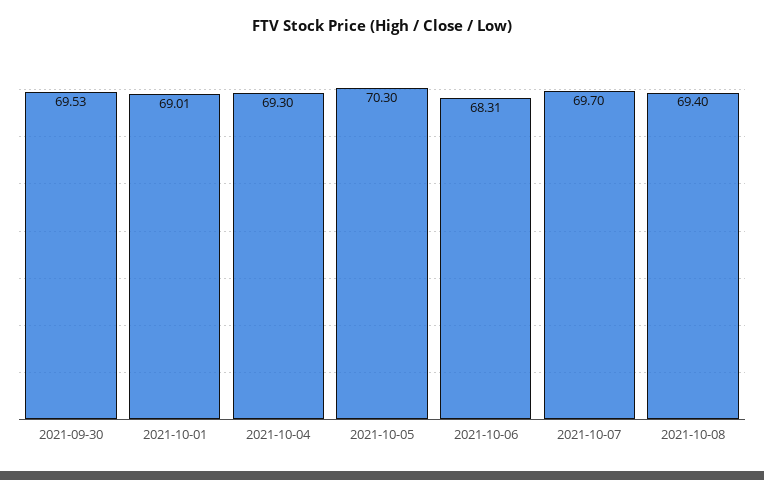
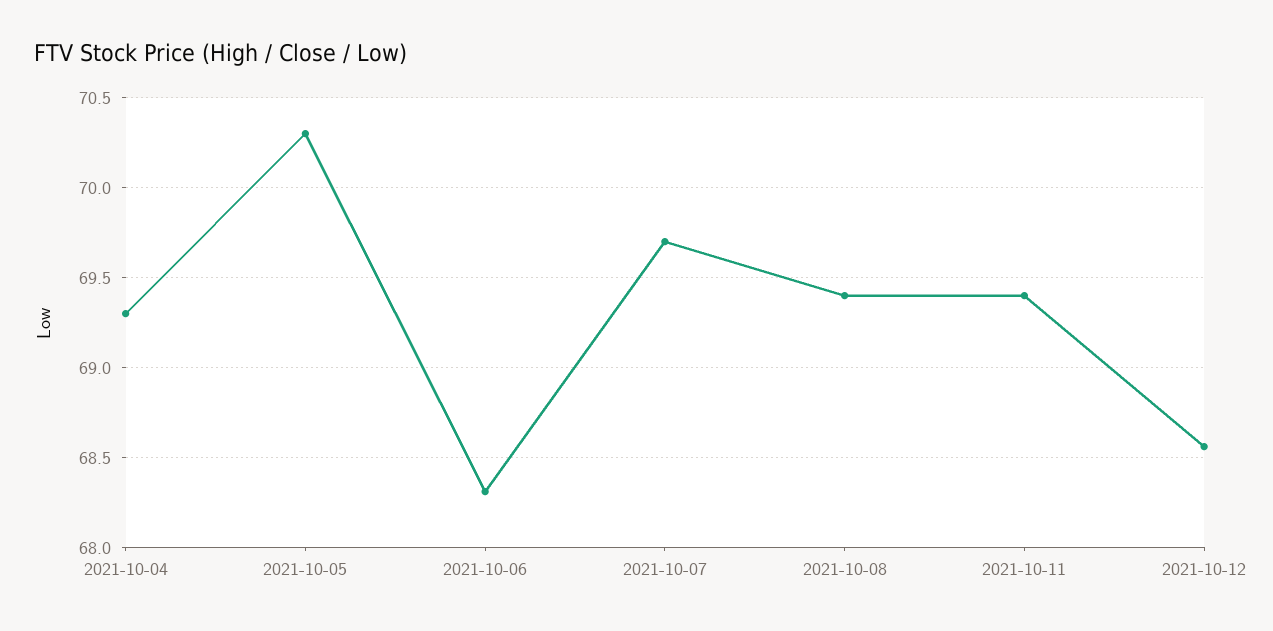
2021-09-30: 69.53 -> none
2021-10-01: 69.01 -> none
2021-10-11: none -> 69.4
2021-10-12: none -> 68.55

